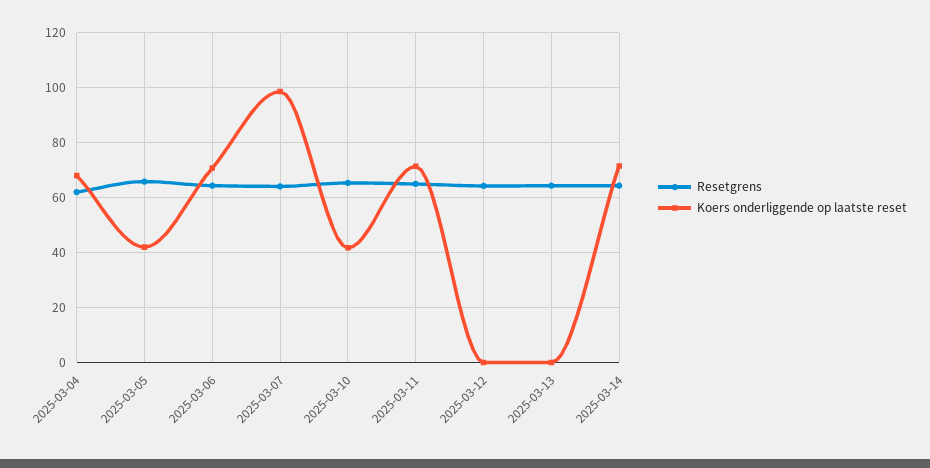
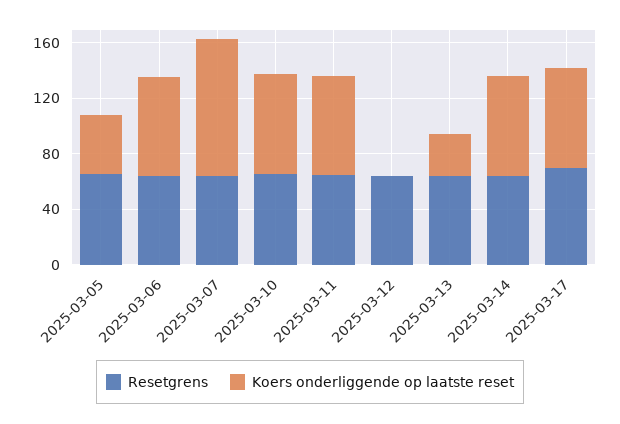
Resetgrens, 2025-03-04: 62.5 -> none
Koers onderliggende op laatste reset, 2025-03-04: 67.5 -> none
Koers onderliggende op laatste reset, 2025-03-10: 42.5 -> 70
Koers onderliggende op laatste reset, 2025-03-13: 0 -> 30
Resetgrens, 2025-03-17: none -> 70
Koers onderliggende op laatste reset, 2025-03-17: none -> 70

